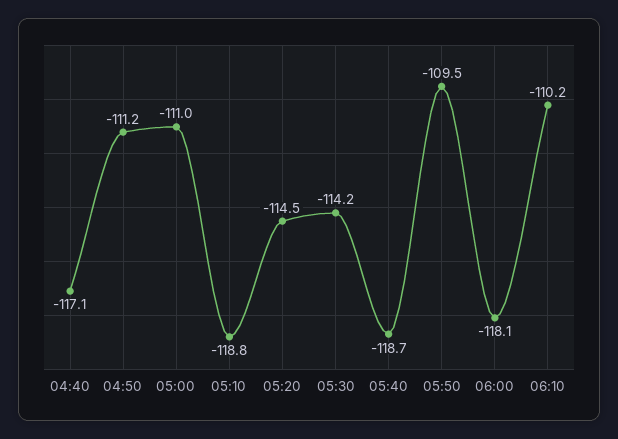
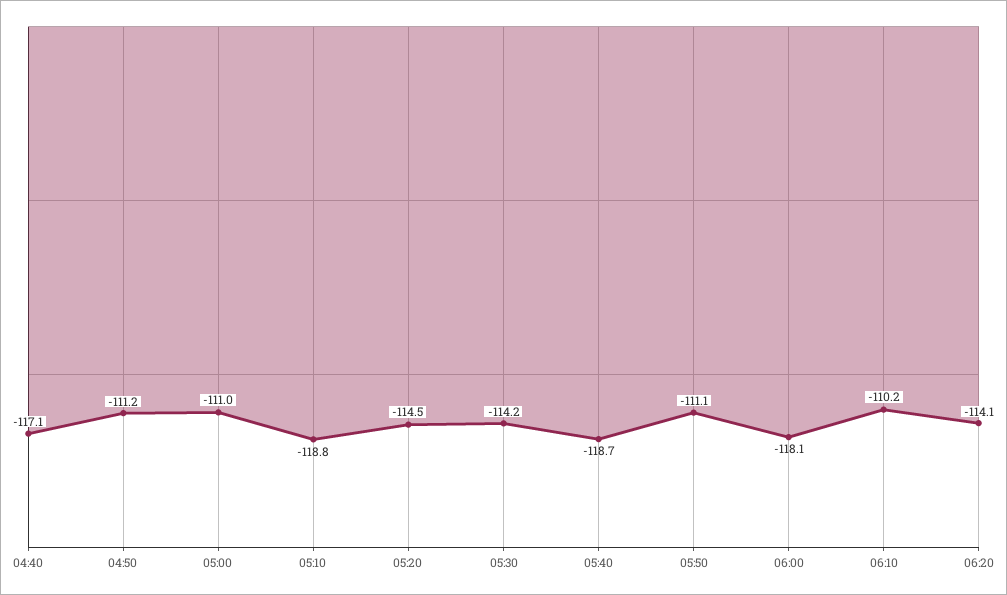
05:50: -109.5 -> -111.1
06:20: none -> -114.1

